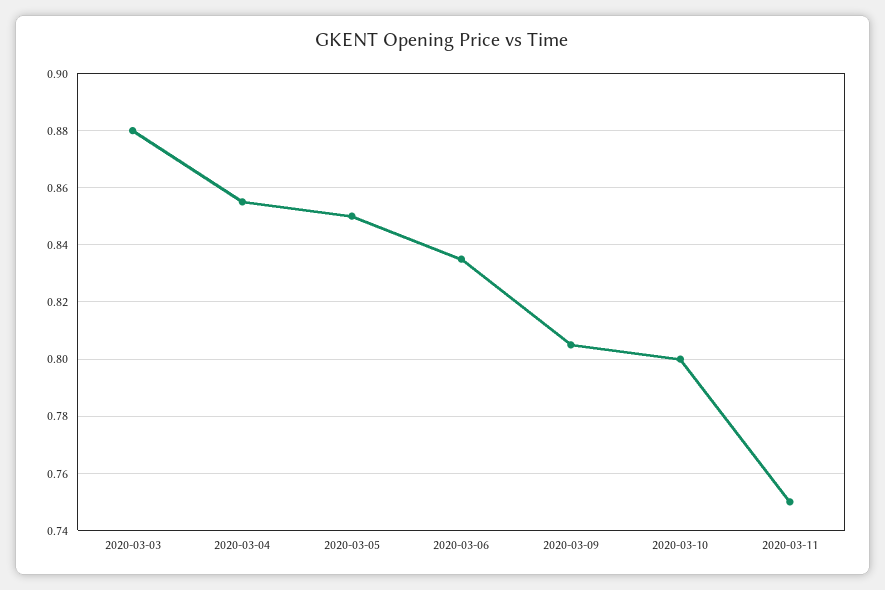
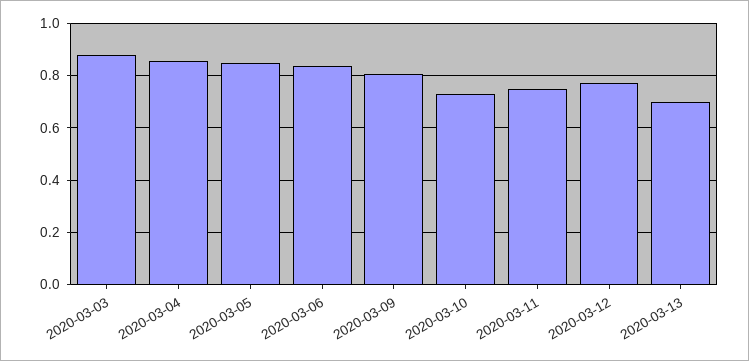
2020-03-10: 0.8 -> 0.725
2020-03-12: none -> 0.775
2020-03-13: none -> 0.7

